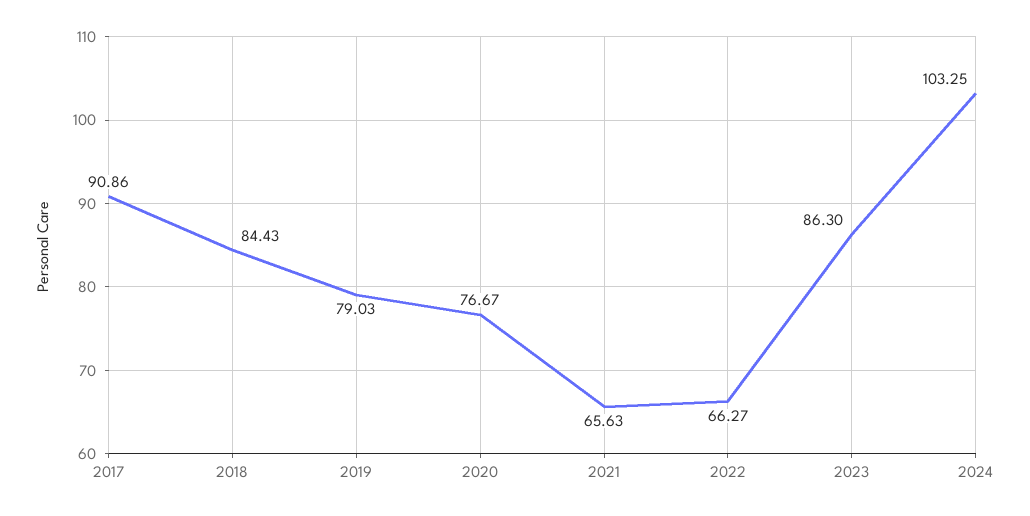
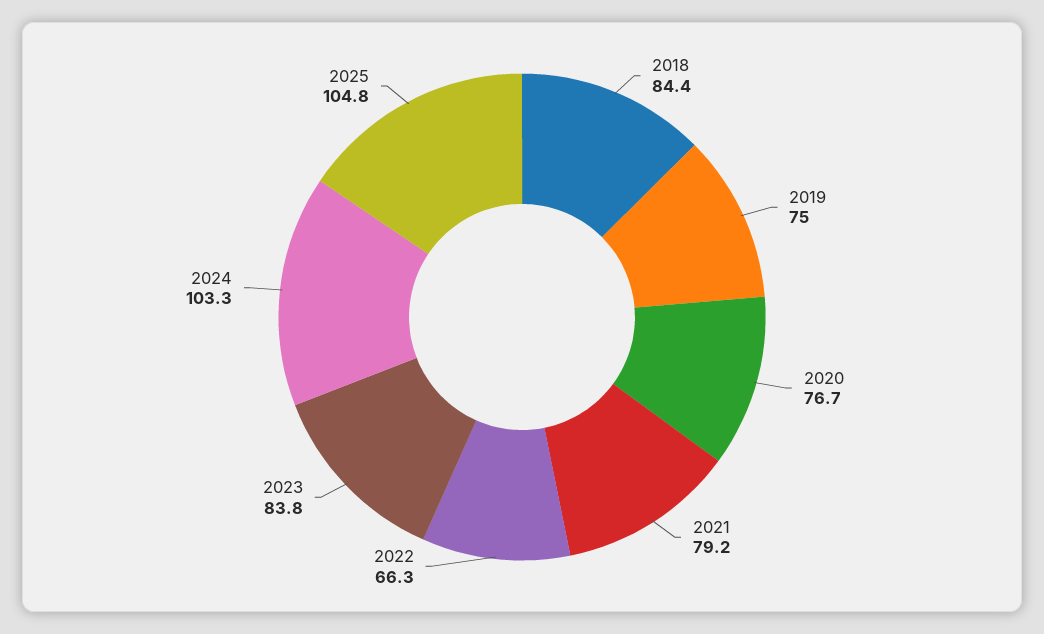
2017: 90.86 -> none
2019: 79.03 -> 75
2021: 65.63 -> 79.2
2023: 86.3 -> 83.8
2025: none -> 104.8

